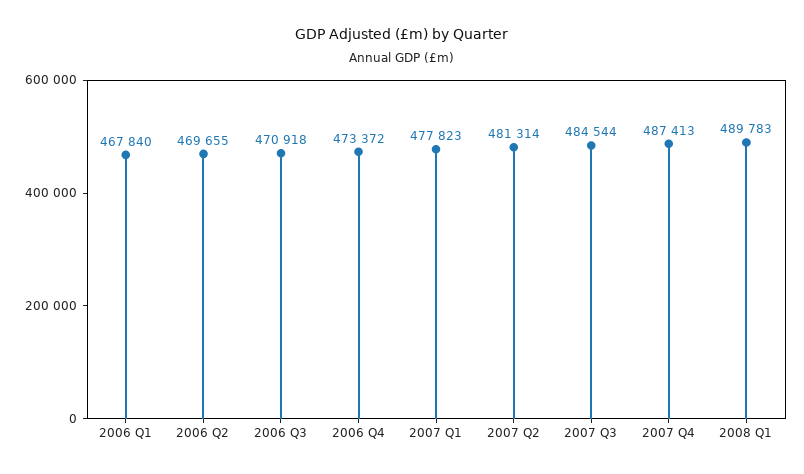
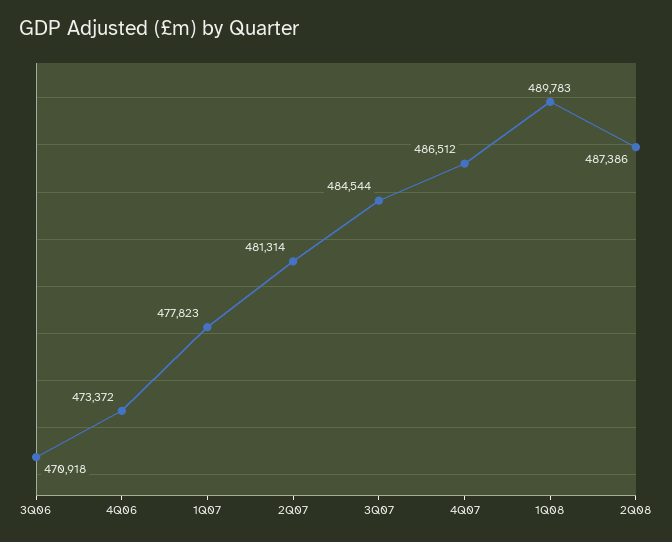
2006 Q1: 467840 -> none
2006 Q2: 469655 -> none
2007 Q4: 487413 -> 486512
2Q08: none -> 487386

